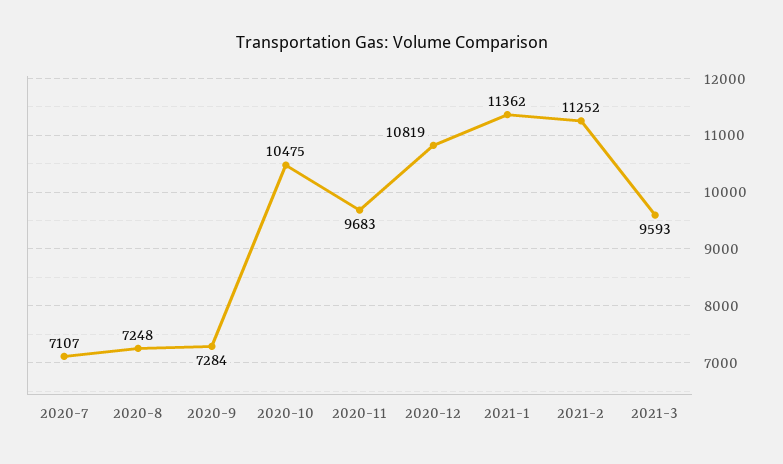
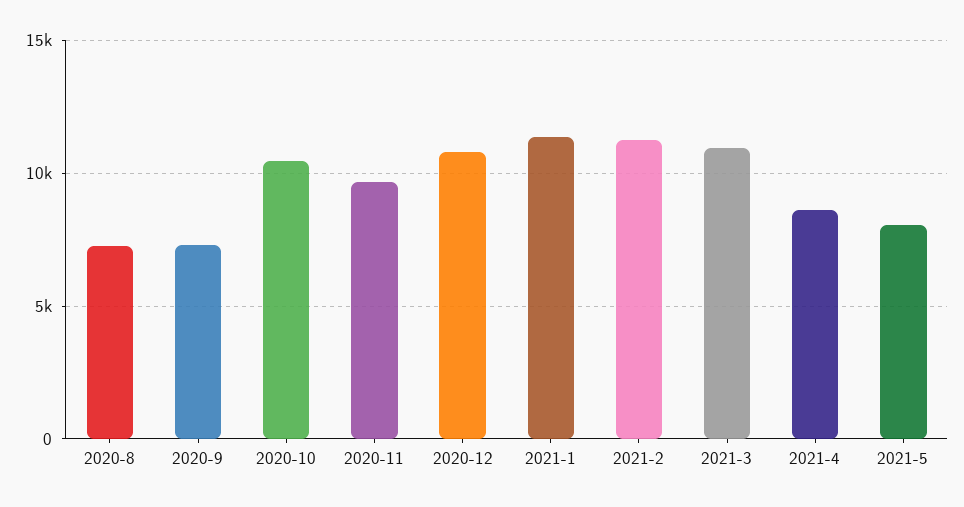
2020-7: 7107 -> none
2021-3: 9593 -> 11000
2021-4: none -> 8500
2021-5: none -> 8000

